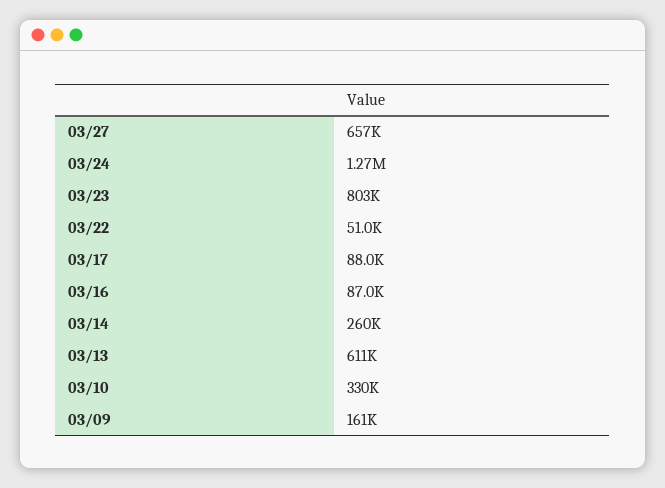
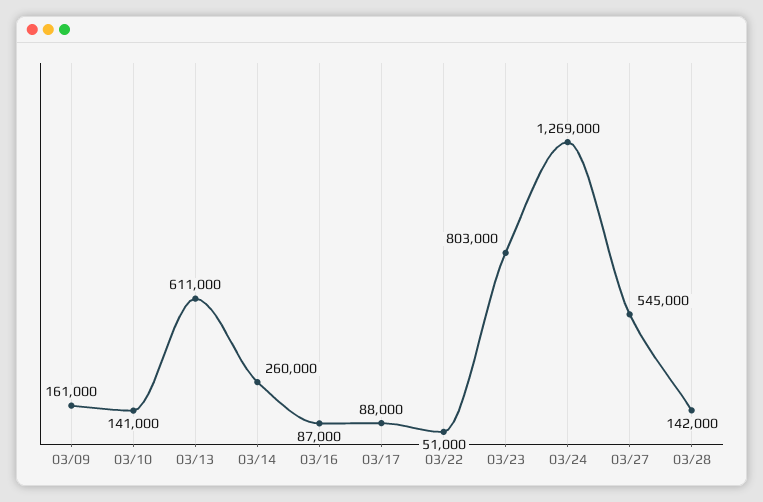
03/27: 657000 -> 545000
03/10: 330000 -> 141000
03/28: none -> 142000

